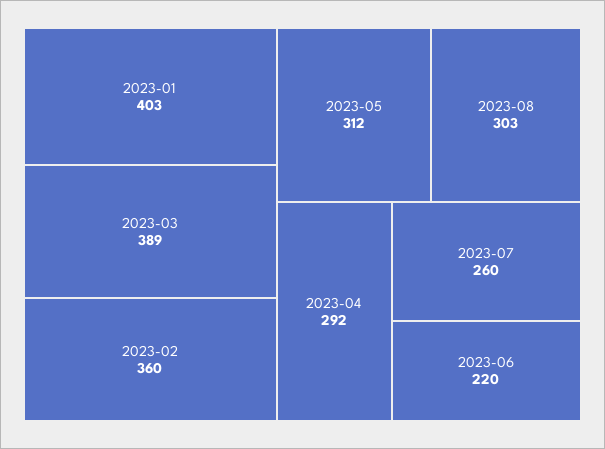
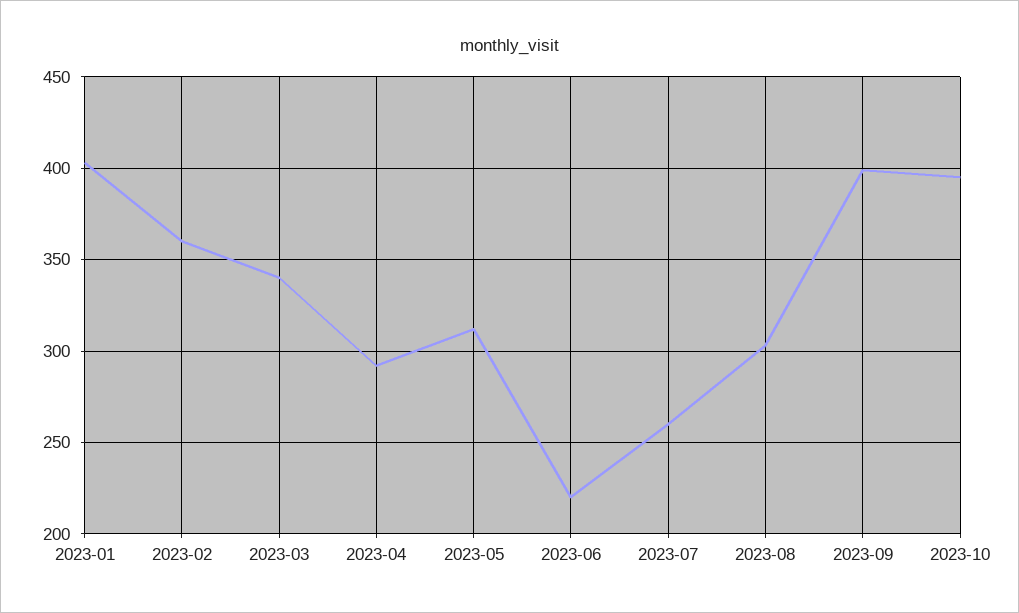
2023-03: 389 -> 340
2023-09: none -> 400
2023-10: none -> 395

